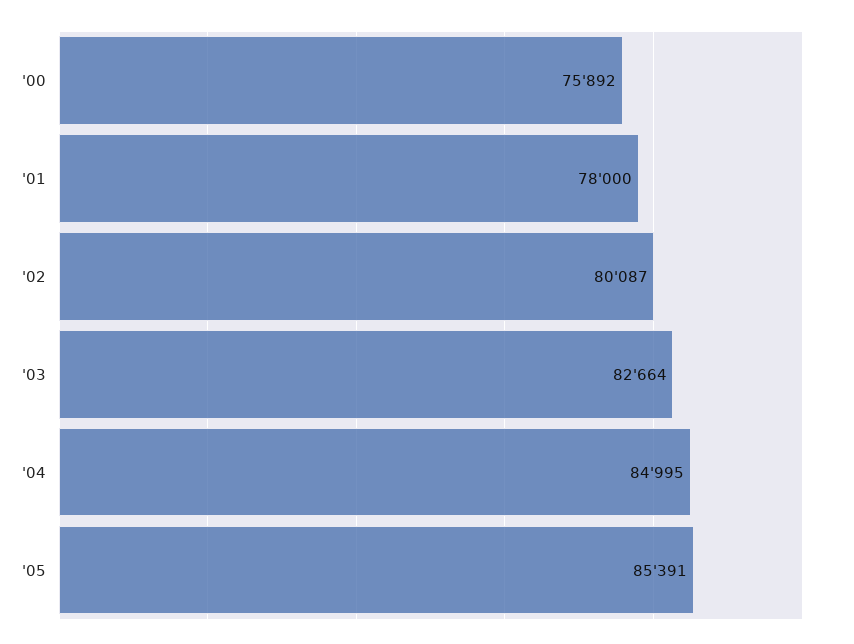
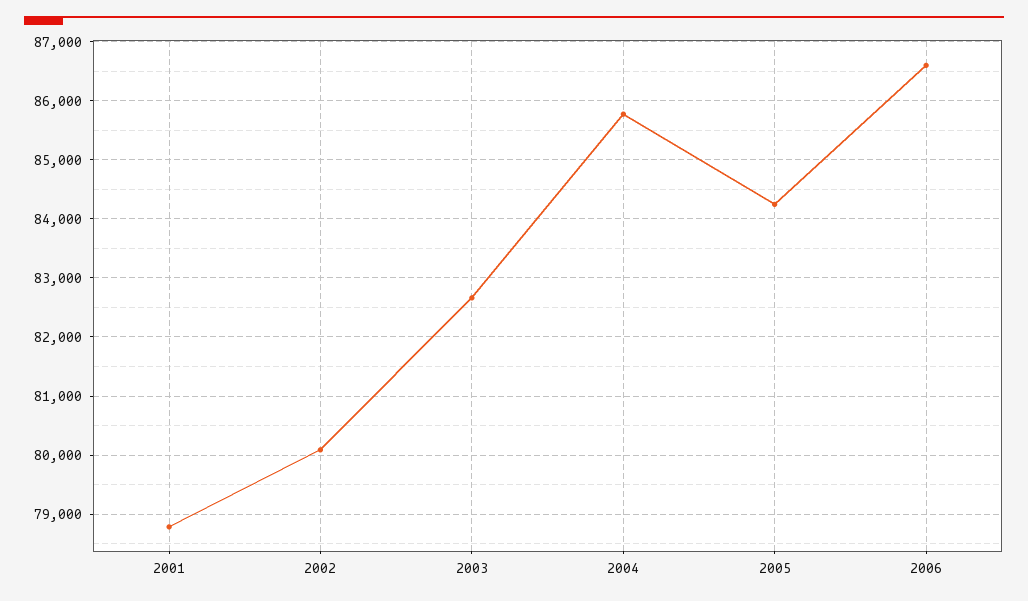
'00: 75892 -> none
'01: 78000 -> 78800
'04: 84995 -> 85800
'05: 85391 -> 84200
2006: none -> 86600

